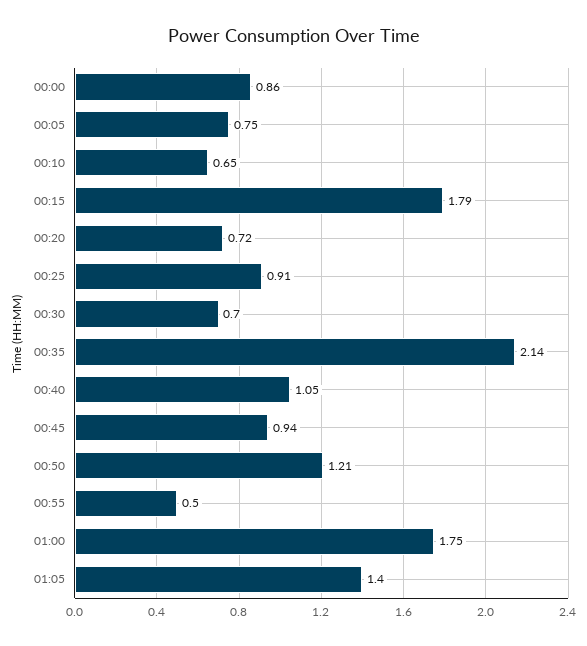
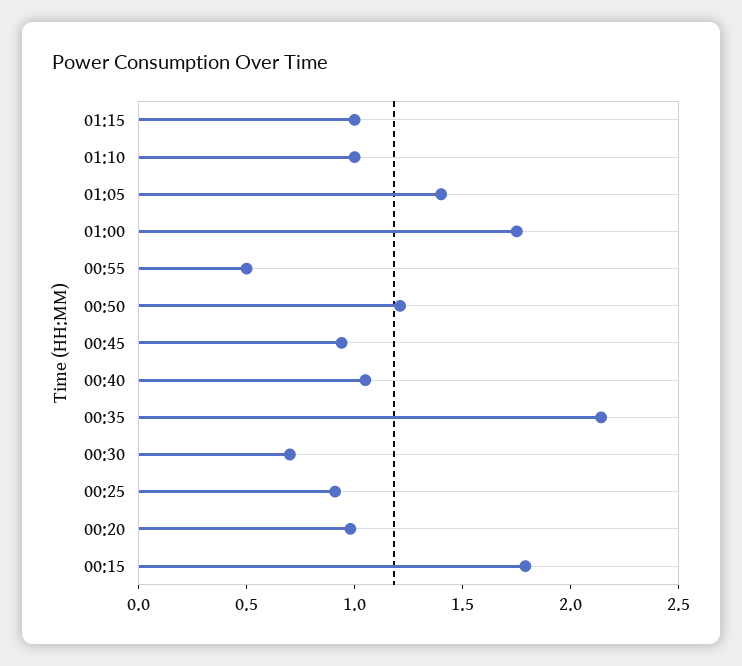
00:00: 0.86 -> none
00:05: 0.75 -> none
00:10: 0.65 -> none
00:20: 0.72 -> 1
01:15: none -> 1
01:10: none -> 1

